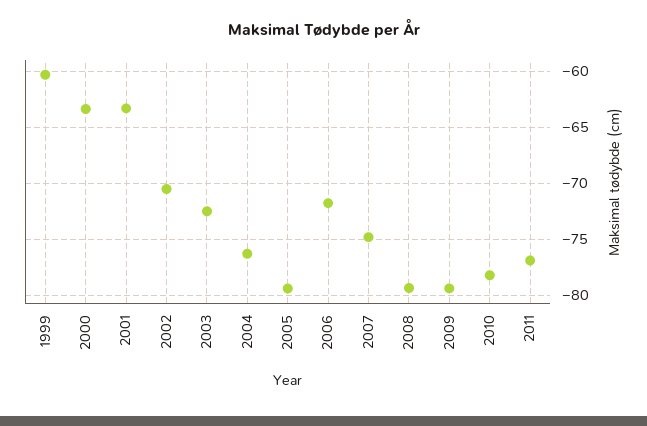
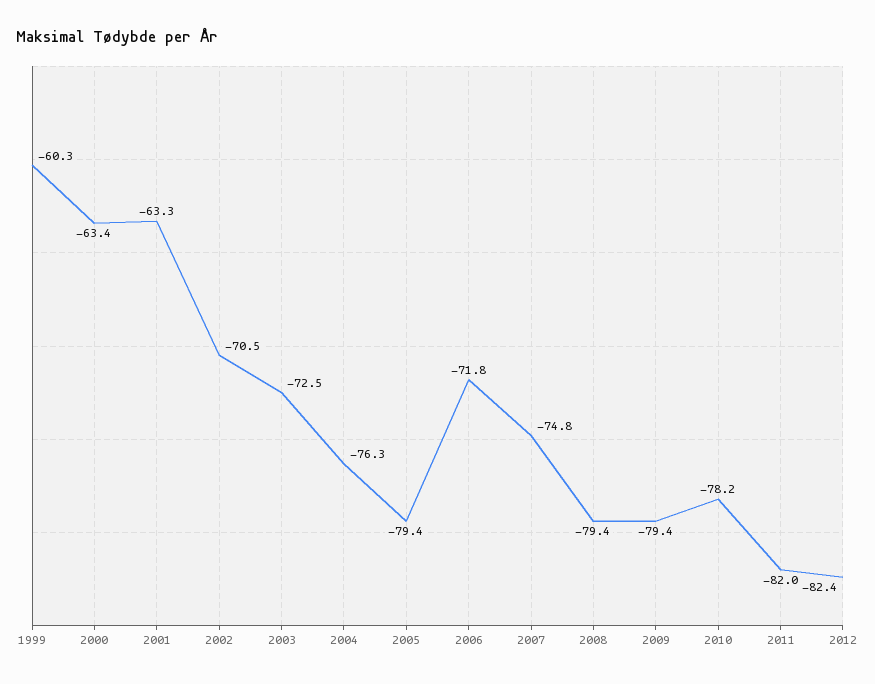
2011: -77 -> -82
2012: none -> -82.4

